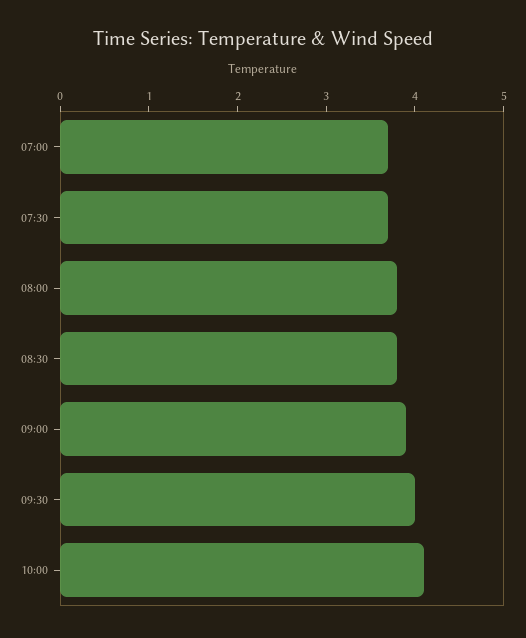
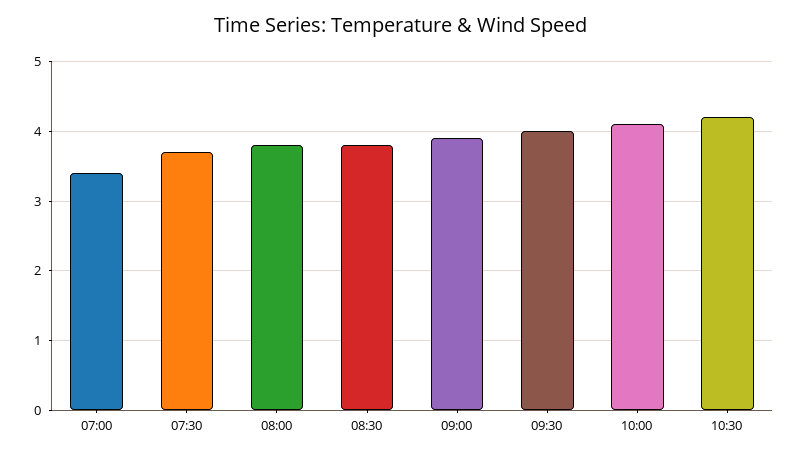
07:00: 3.7 -> 3.4
10:30: none -> 4.2

